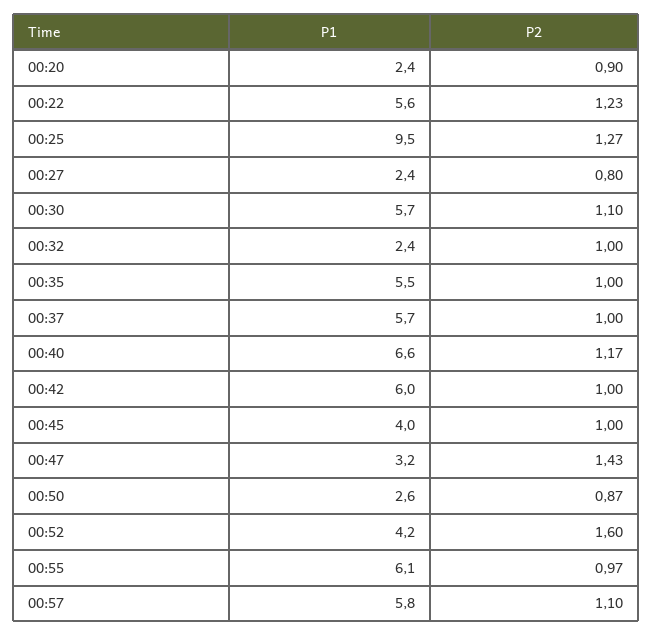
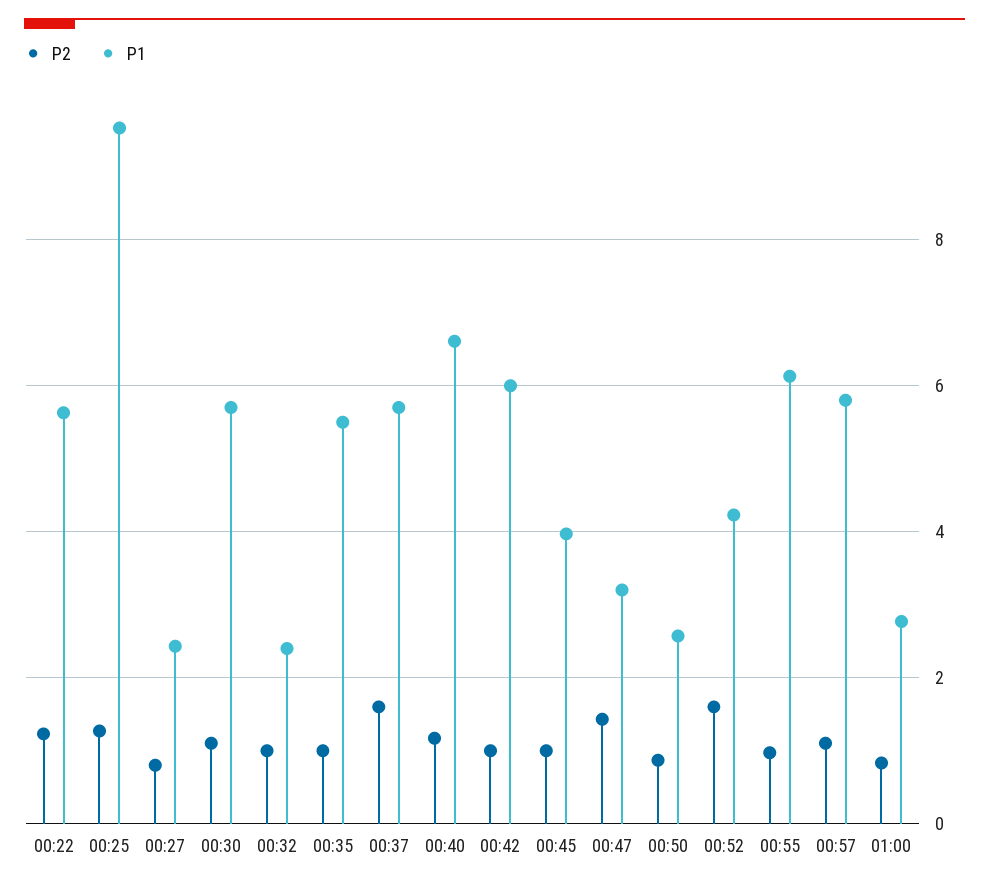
P1, 00:20: 2.4 -> none
P2, 00:20: 0.9 -> none
P2, 00:37: 1 -> 1.6
P2, 01:00: none -> 0.8
P1, 01:00: none -> 2.8

